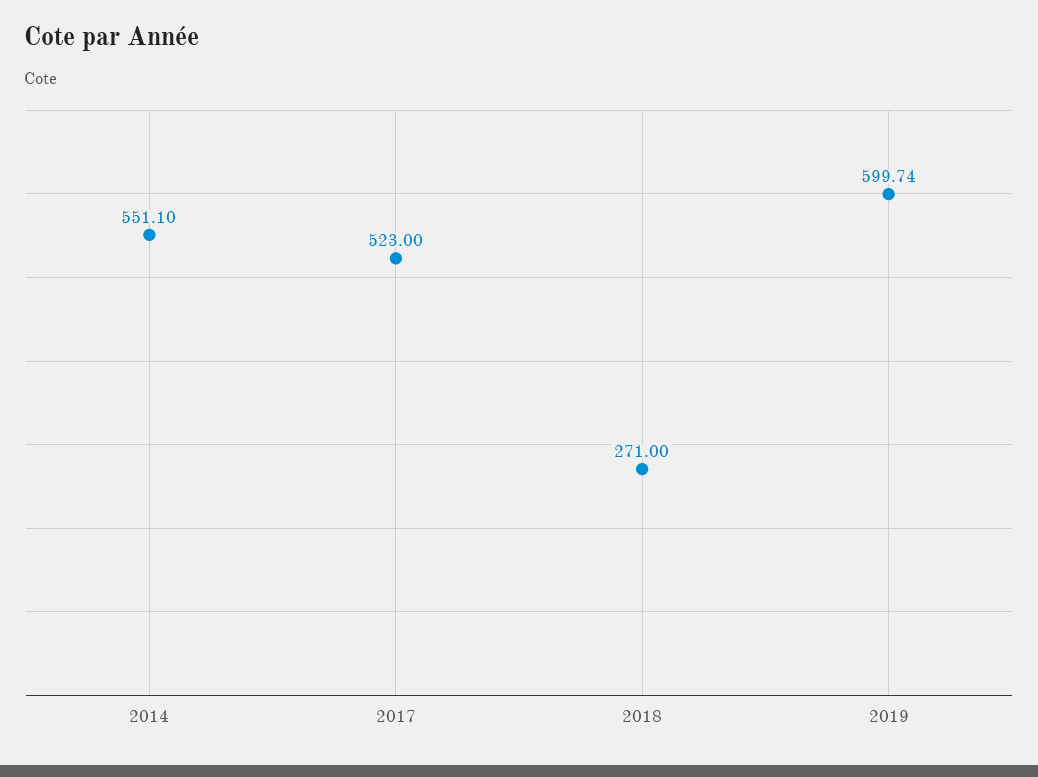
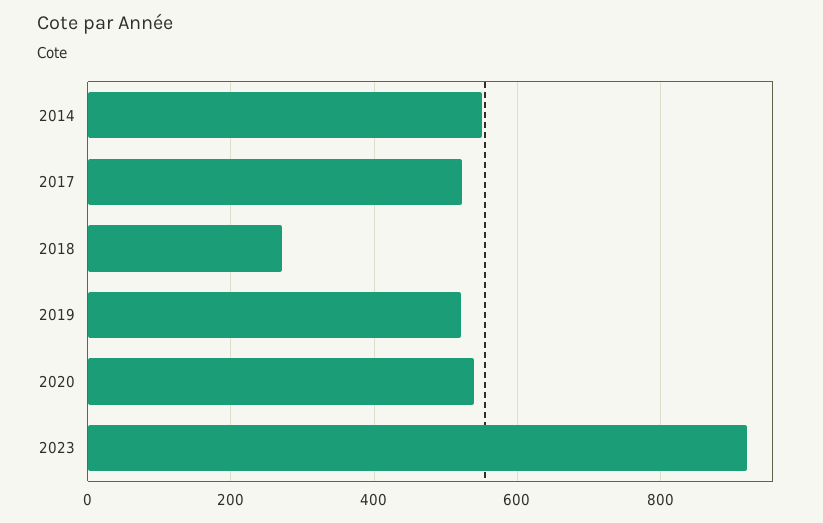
2019: 599.74 -> 520
2020: none -> 540
2023: none -> 920

